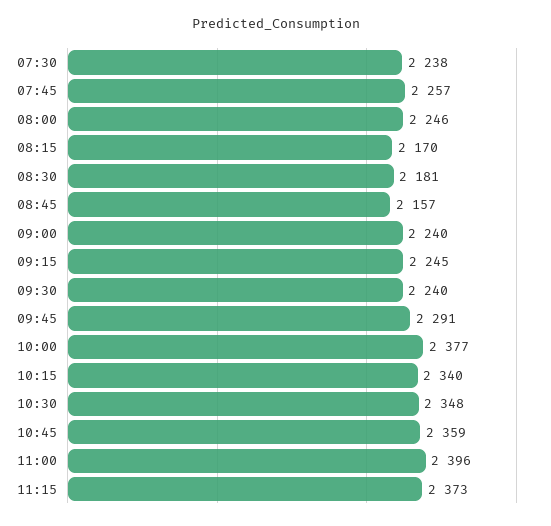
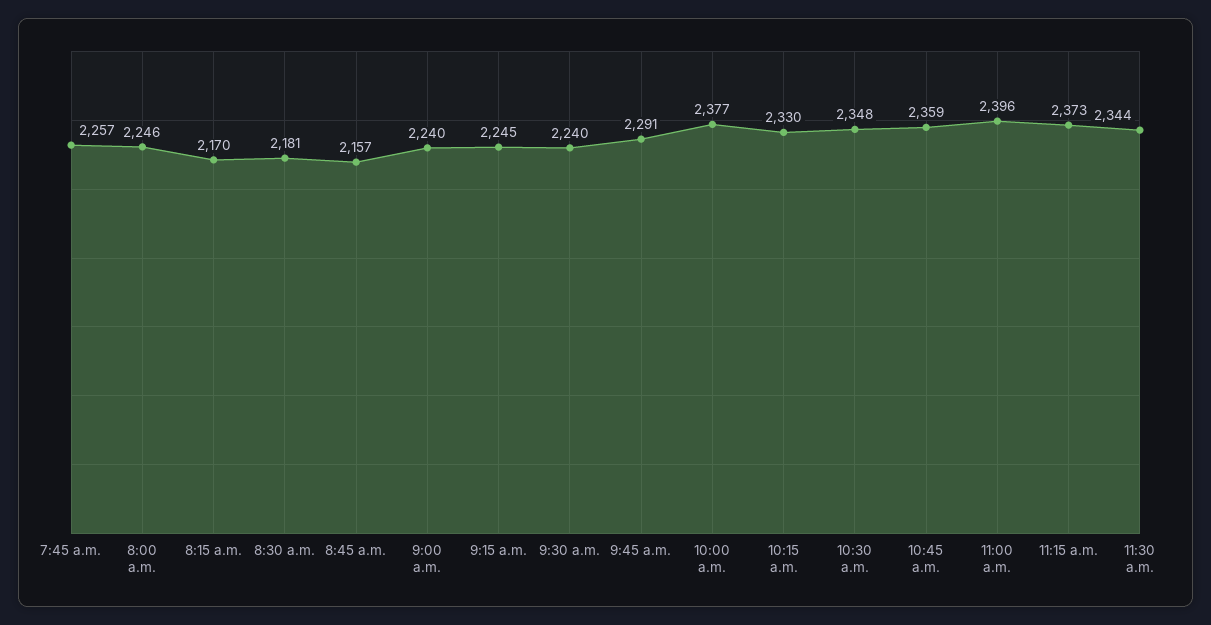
07:30: 2238 -> none
10:15: 2340 -> 2330
11:30 a.m.: none -> 2344

